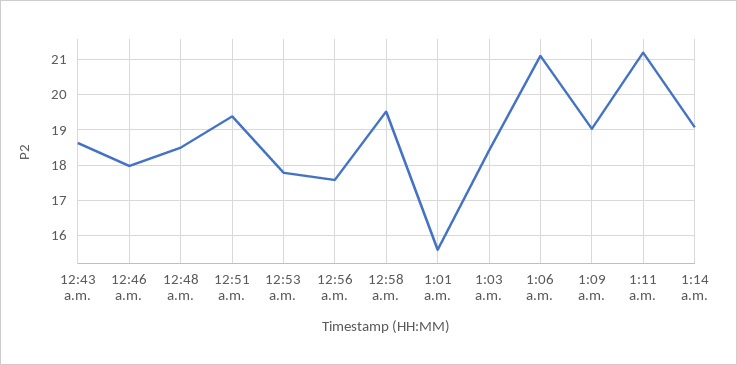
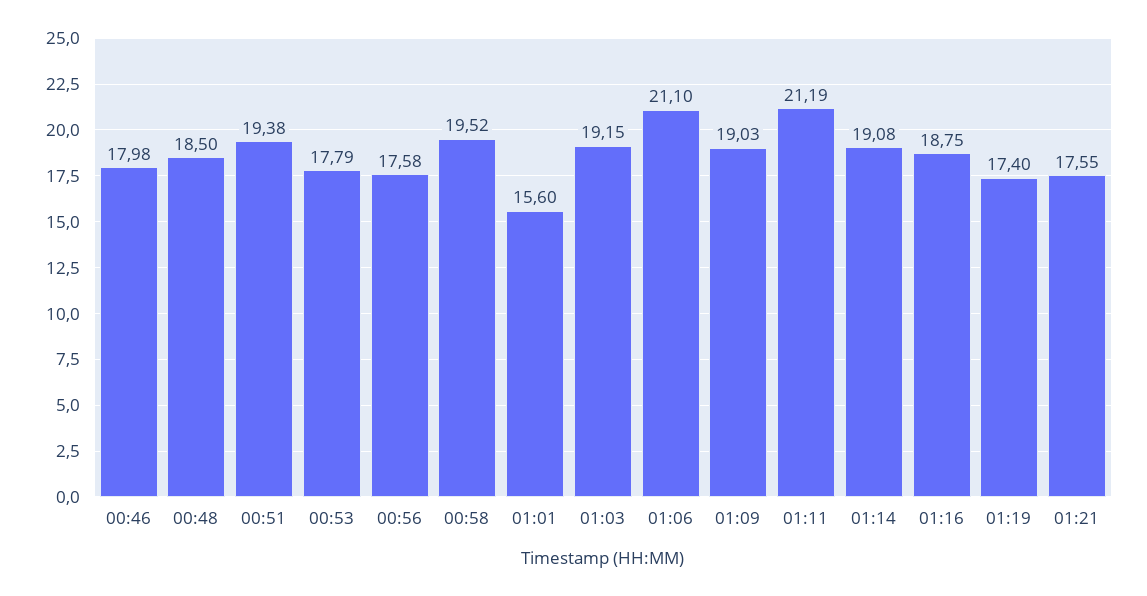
12:43 a.m.: 18.6 -> none
1:03 a.m.: 18.4 -> 19.15
01:16: none -> 18.75
01:19: none -> 17.4
01:21: none -> 17.55

